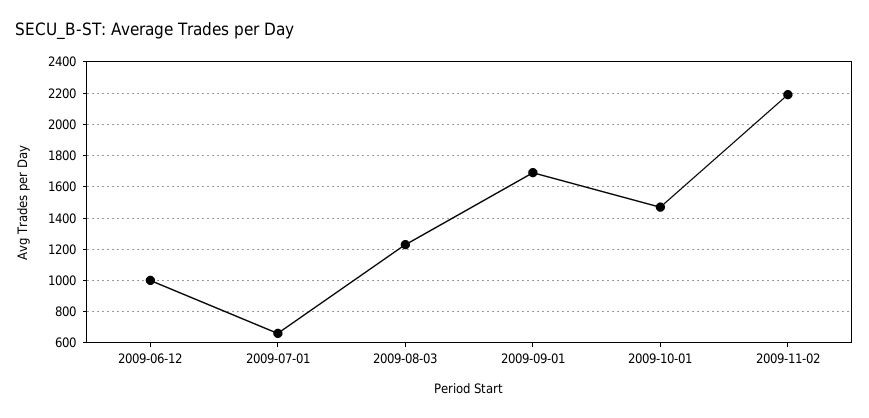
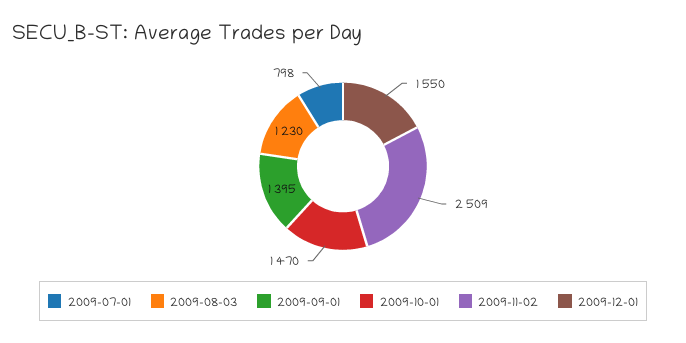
2009-06-12: 1000 -> none
2009-07-01: 650 -> 798
2009-09-01: 1700 -> 1395
2009-11-02: 2200 -> 2509
2009-12-01: none -> 1550

